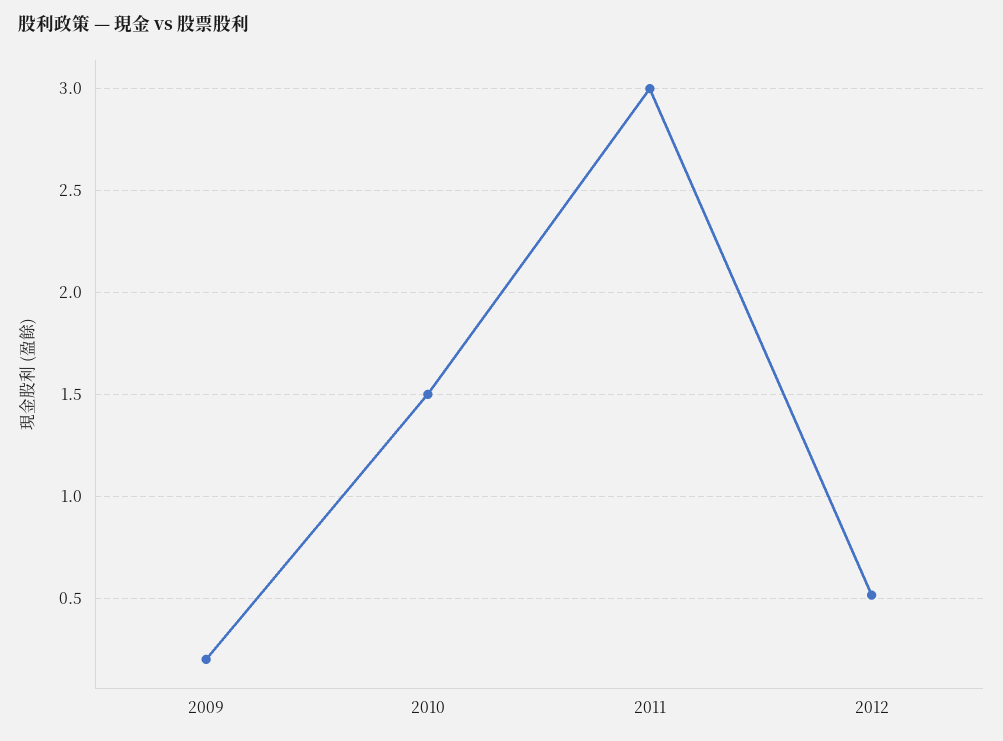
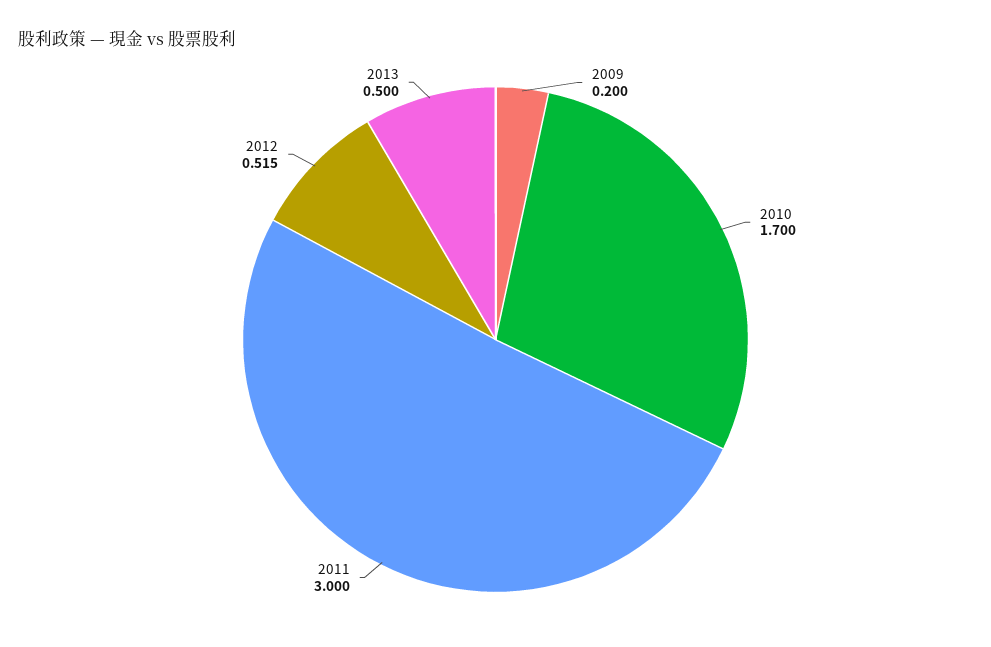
2010: 1.5 -> 1.7
2013: none -> 0.5

